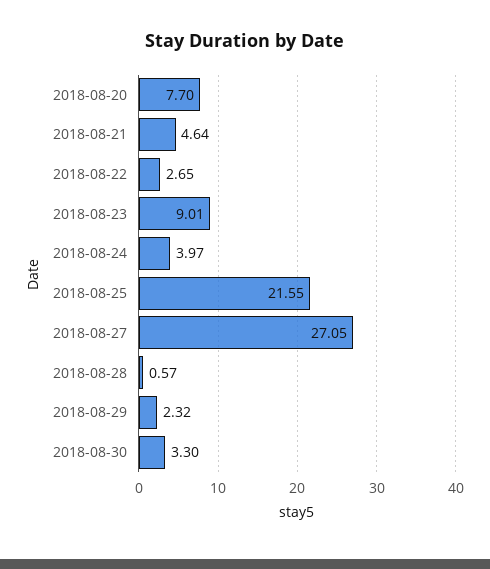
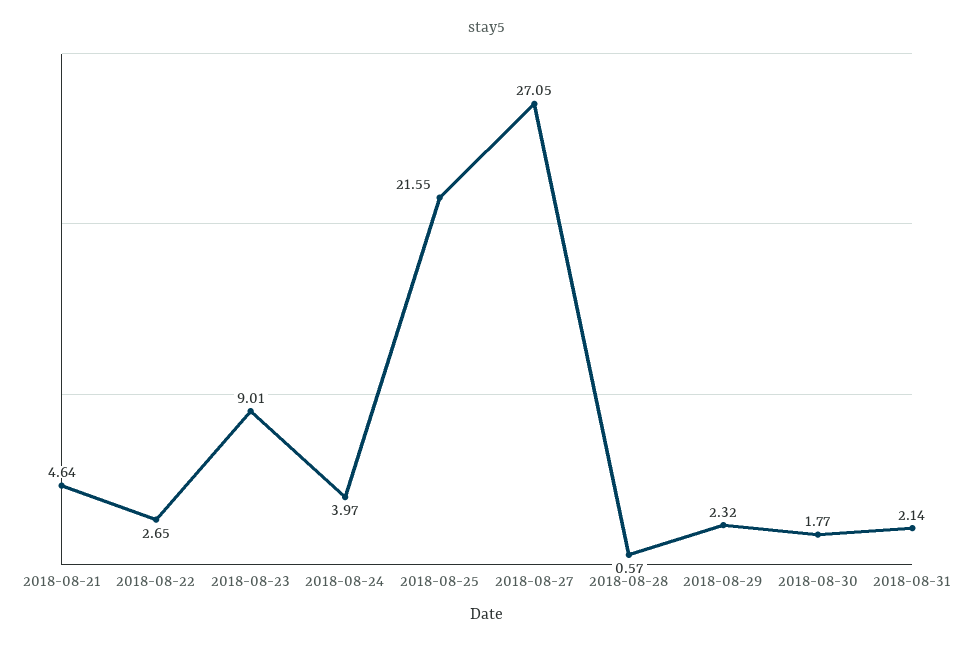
2018-08-20: 7.7 -> none
2018-08-30: 3.3 -> 1.77
2018-08-31: none -> 2.14

